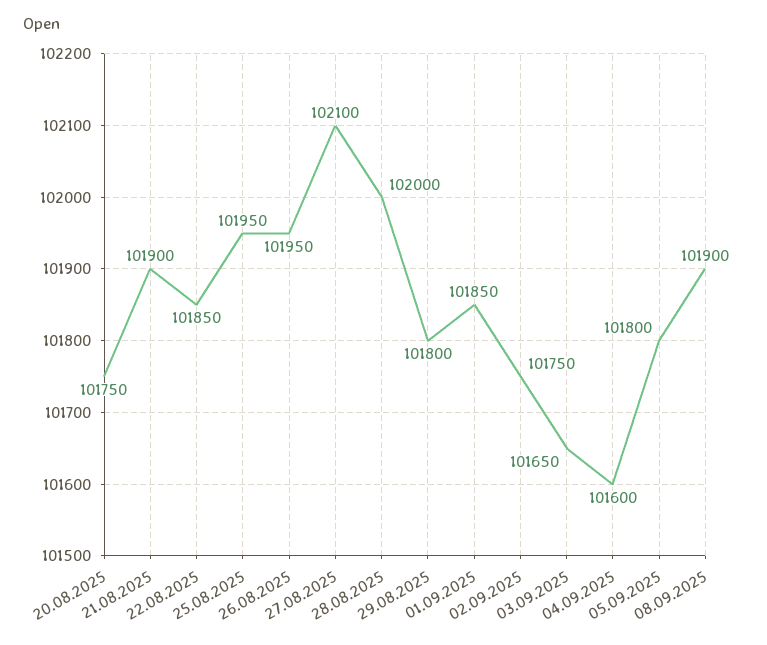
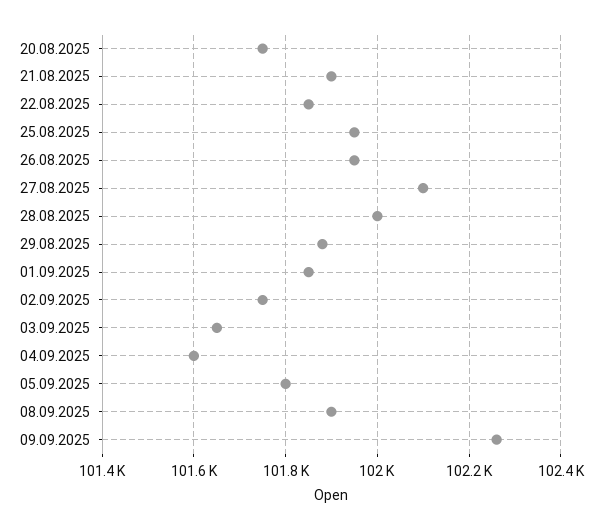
29.08.2025: 101800 -> 101880
09.09.2025: none -> 102260

